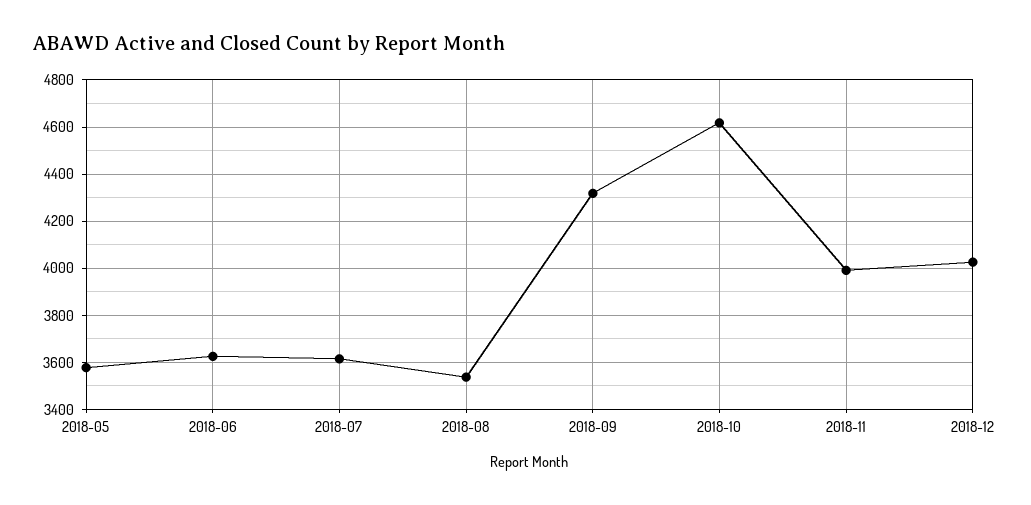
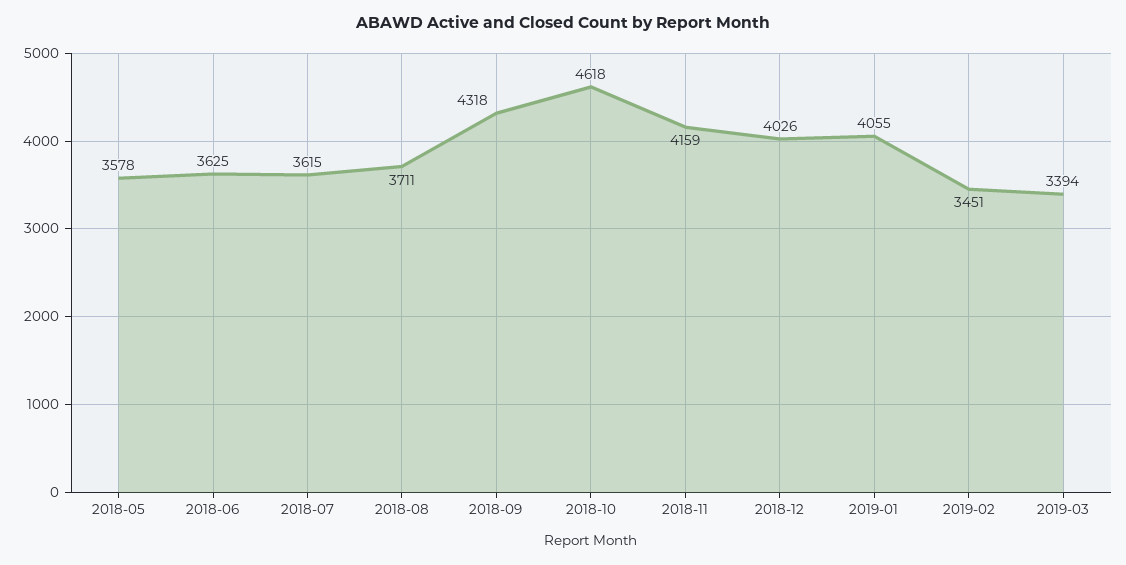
2018-08: 3550 -> 3711
2018-11: 4000 -> 4159
2019-01: none -> 4055
2019-02: none -> 3451
2019-03: none -> 3394

